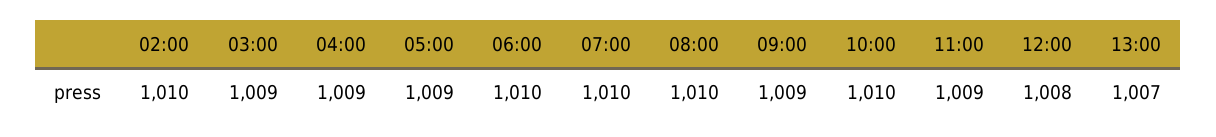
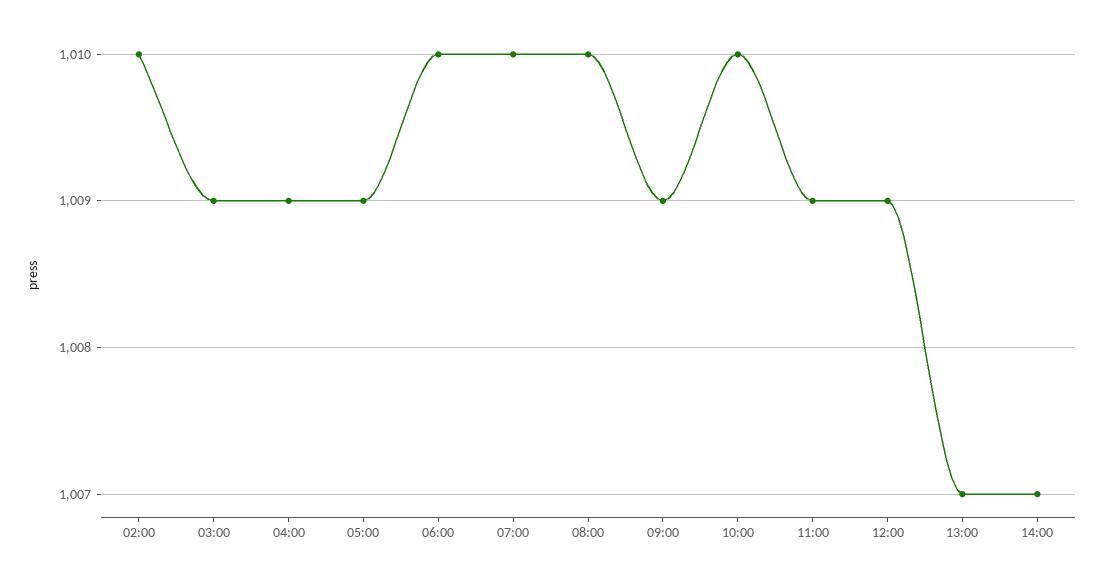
12:00: 1008 -> 1009
14:00: none -> 1007

